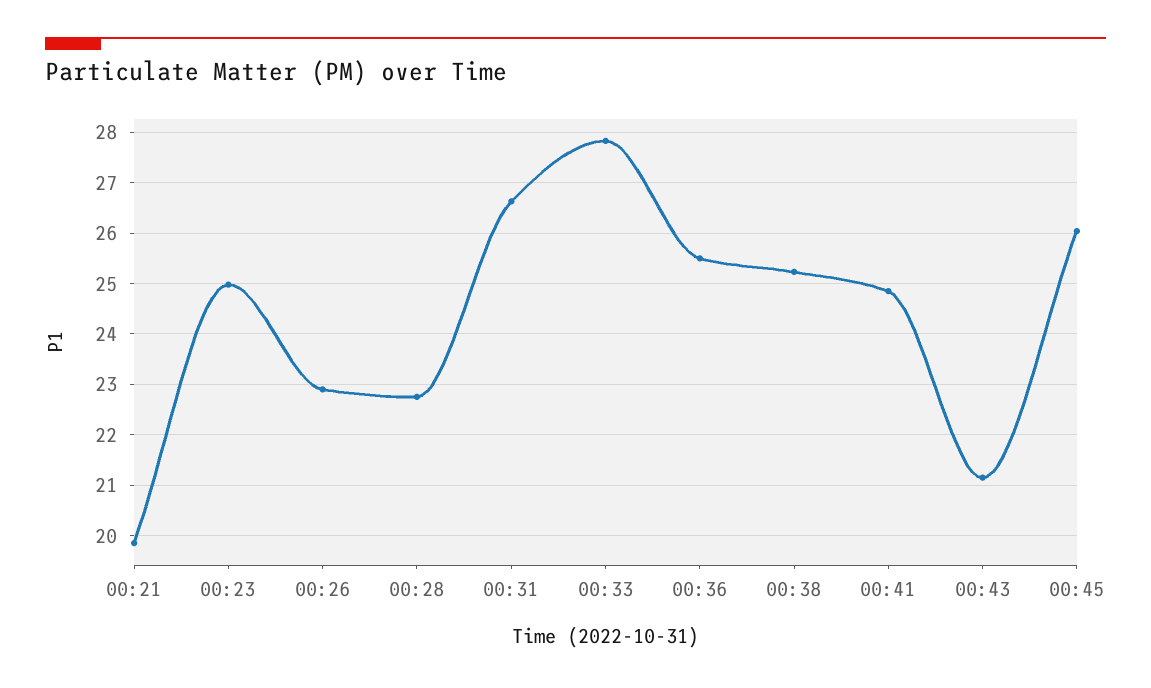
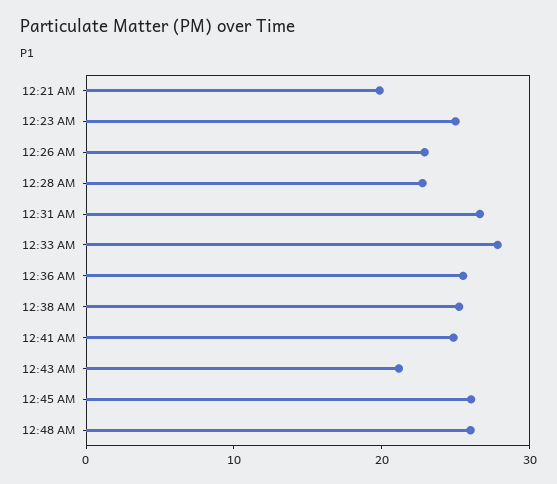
12:48 AM: none -> 26

